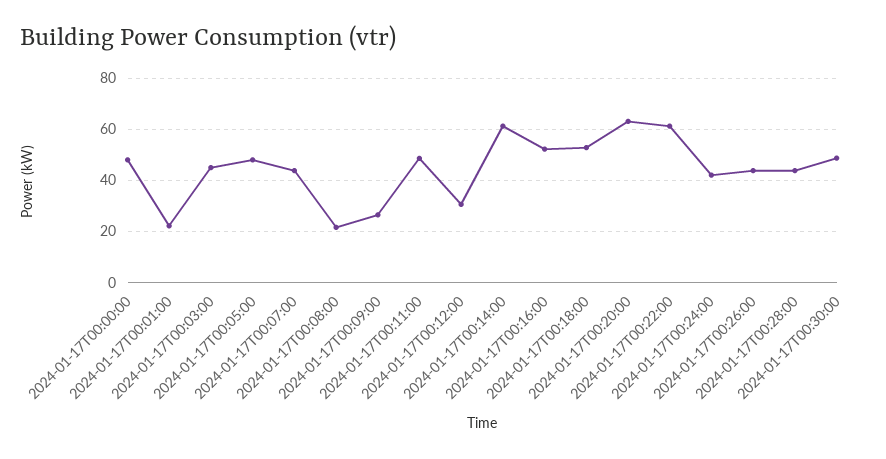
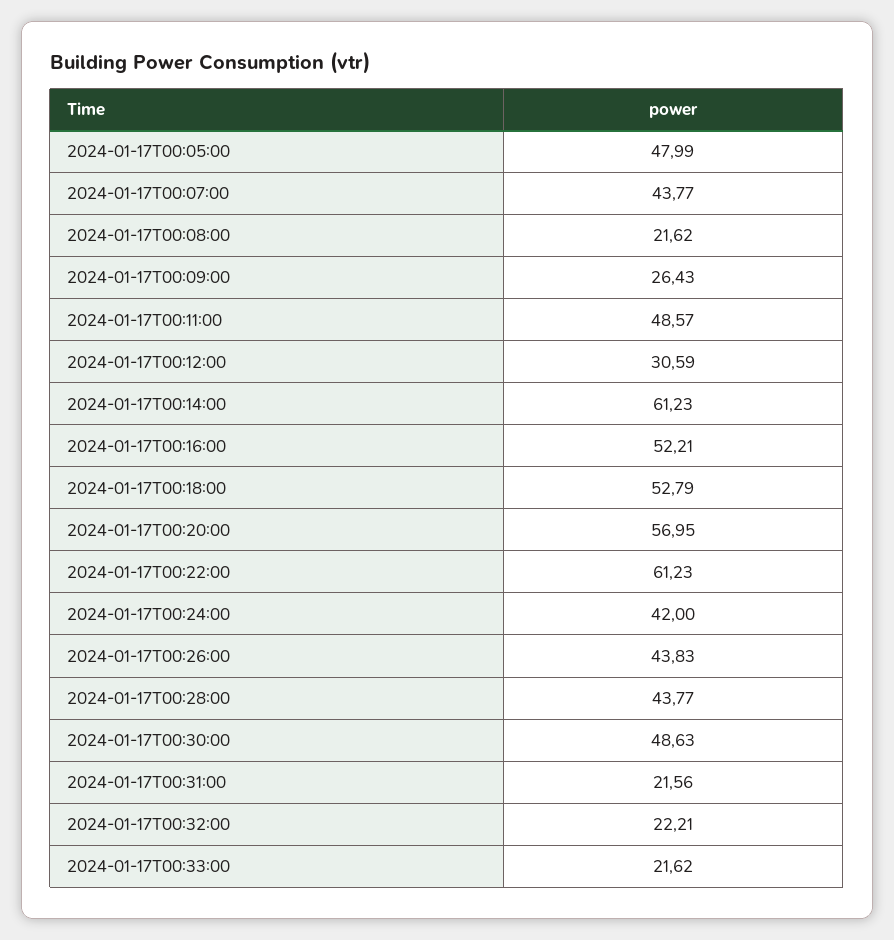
2024-01-17T00:00:00: 47.5 -> none
2024-01-17T00:01:00: 22.5 -> none
2024-01-17T00:03:00: 45 -> none
2024-01-17T00:20:00: 62.5 -> 56.95
2024-01-17T00:31:00: none -> 21.56
2024-01-17T00:32:00: none -> 22.21
2024-01-17T00:33:00: none -> 21.62

